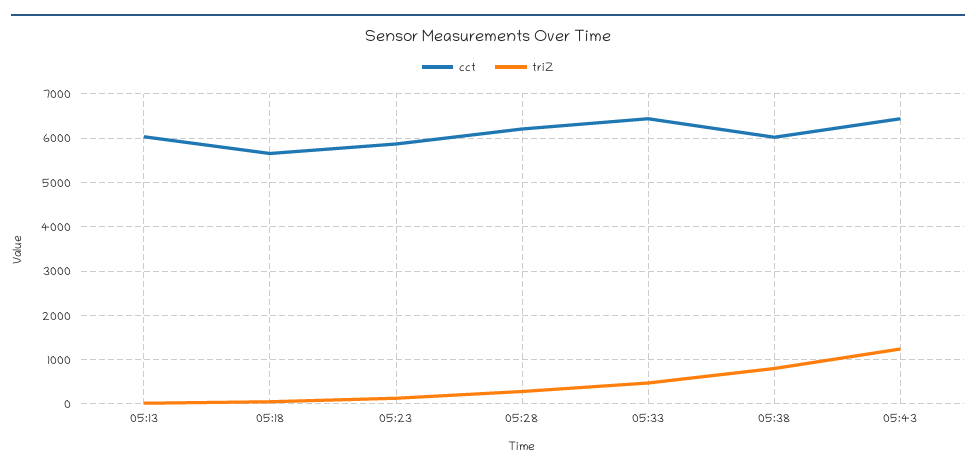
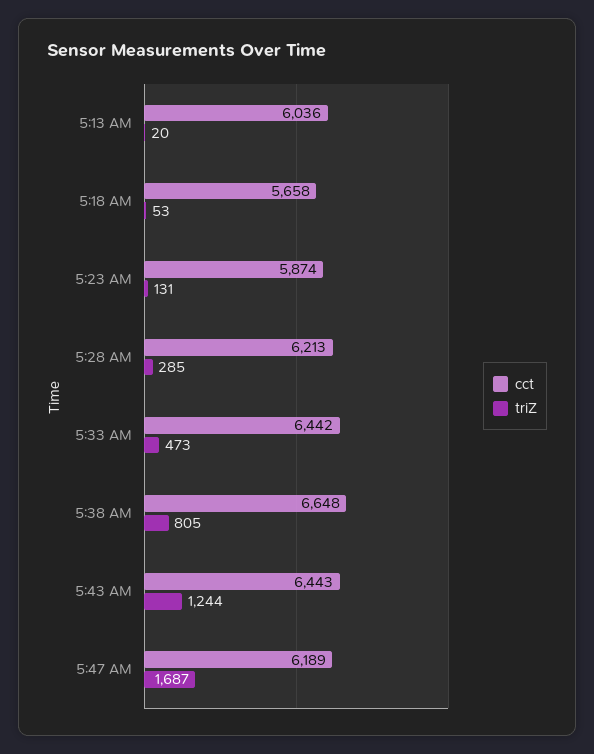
cct, 05:38: 6000 -> 6648
cct, 5:47 AM: none -> 6189
triZ, 5:47 AM: none -> 1687

